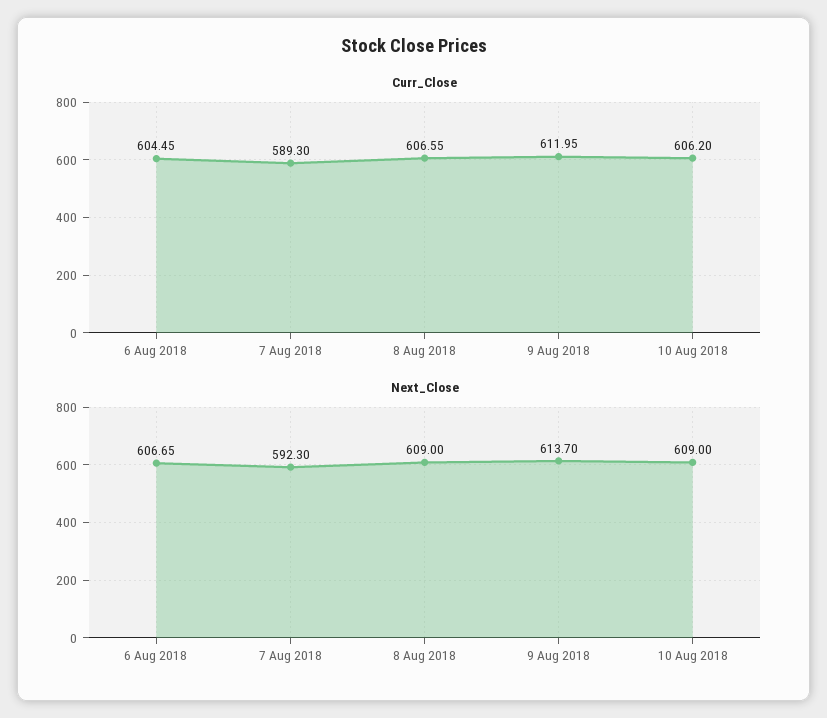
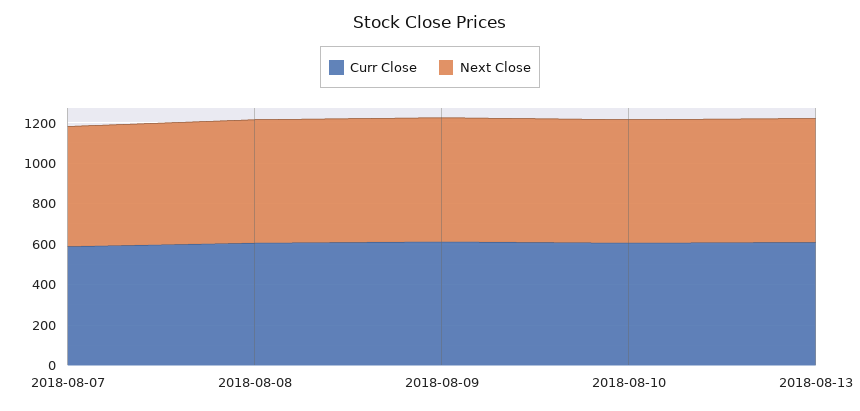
Curr_Close, 6 Aug 2018: 604.45 -> none
Next_Close, 6 Aug 2018: 606.65 -> none
Curr_Close, 2018-08-13: none -> 600
Next_Close, 2018-08-13: none -> 600

